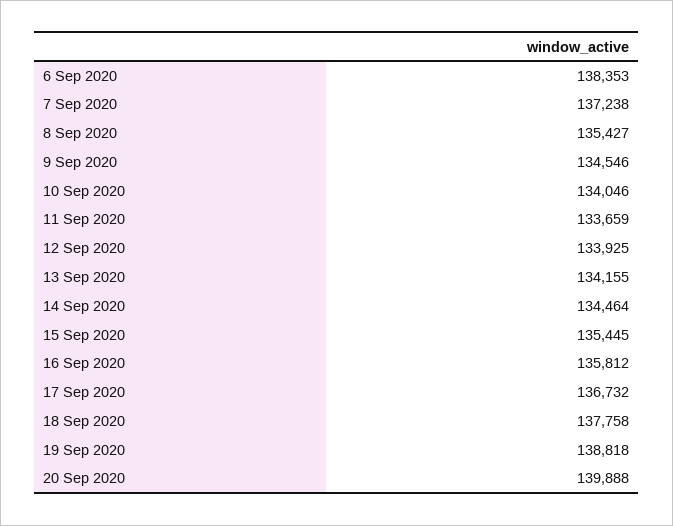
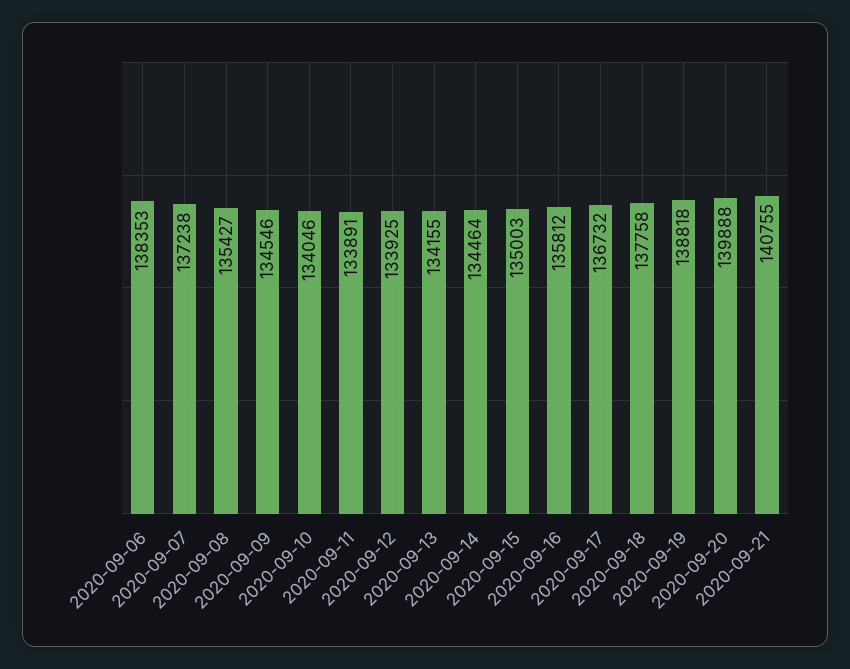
11 Sep 2020: 133659 -> 133891
15 Sep 2020: 135445 -> 135003
2020-09-21: none -> 140755

